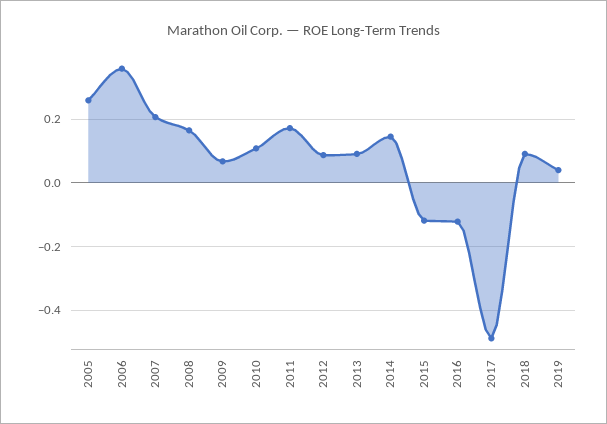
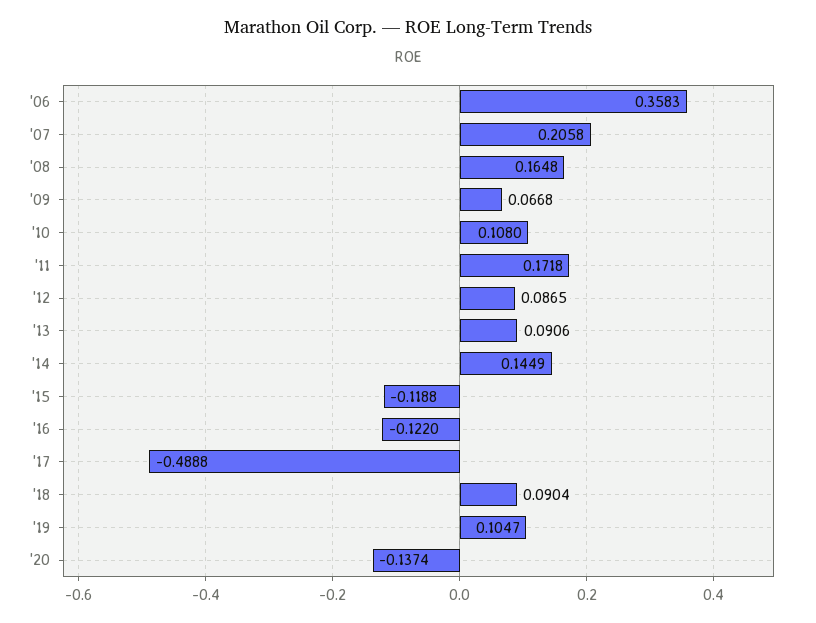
2005: 0.26 -> none
2019: 0.04 -> 0.1047
'20: none -> -0.1374

